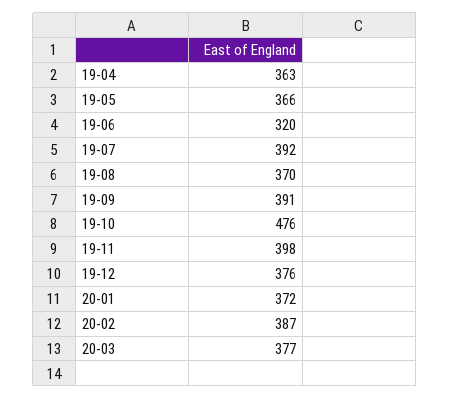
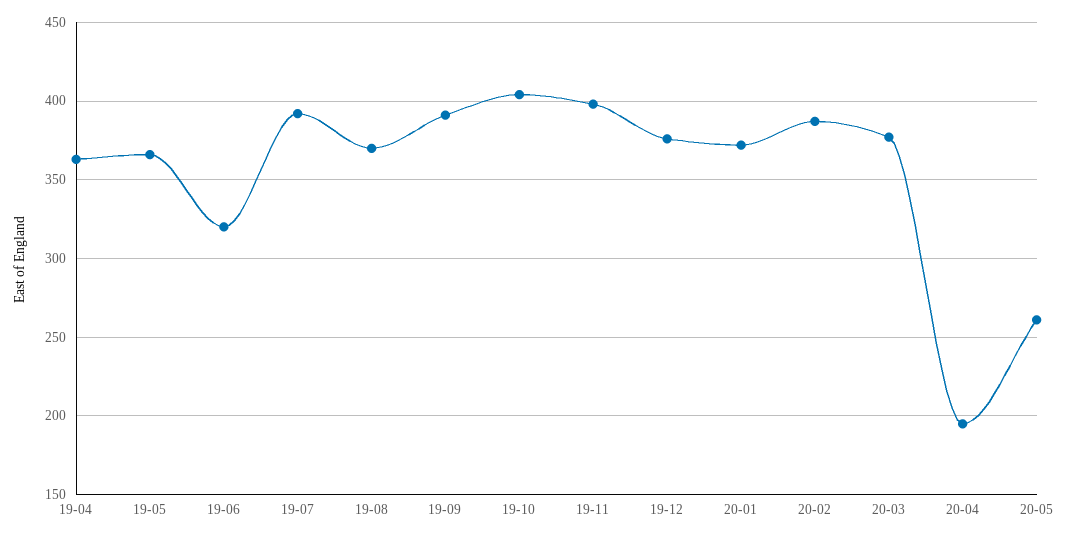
19-10: 476 -> 405
20-04: none -> 195
20-05: none -> 260

